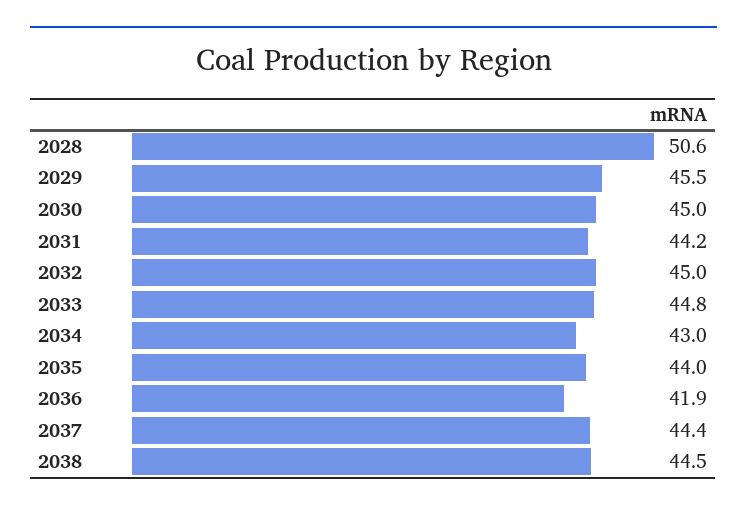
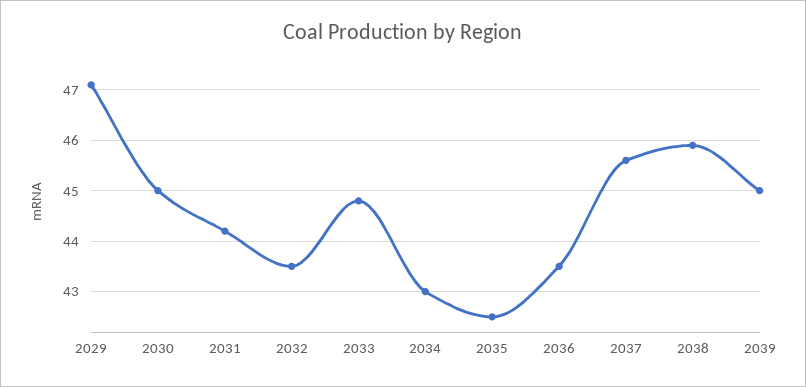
2028: 50.6 -> none
2029: 45.5 -> 47
2032: 45 -> 43.5
2035: 44 -> 42.5
2036: 41.9 -> 43.5
2037: 44.4 -> 45.5
2038: 44.5 -> 46
2039: none -> 45

